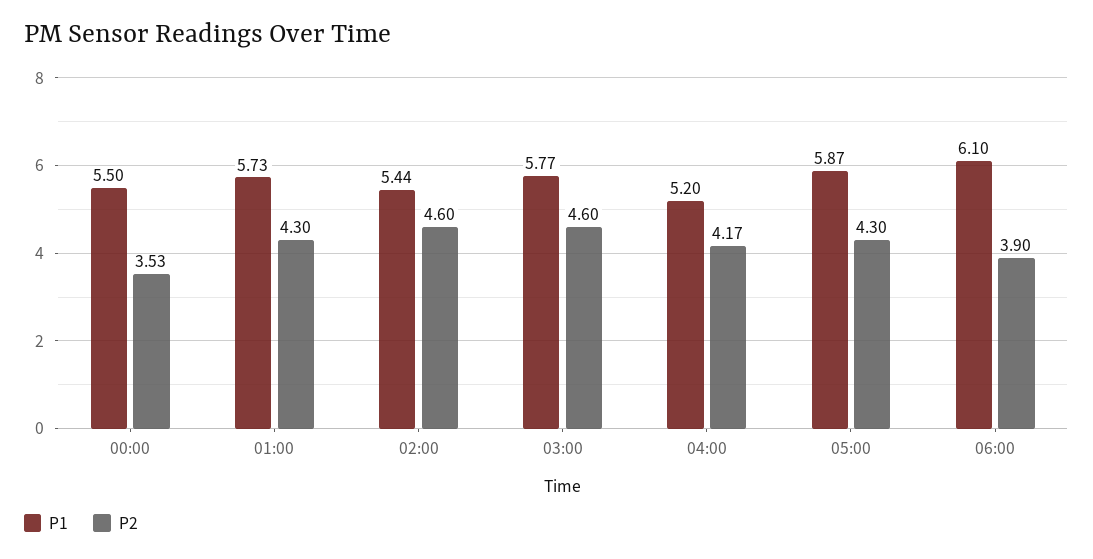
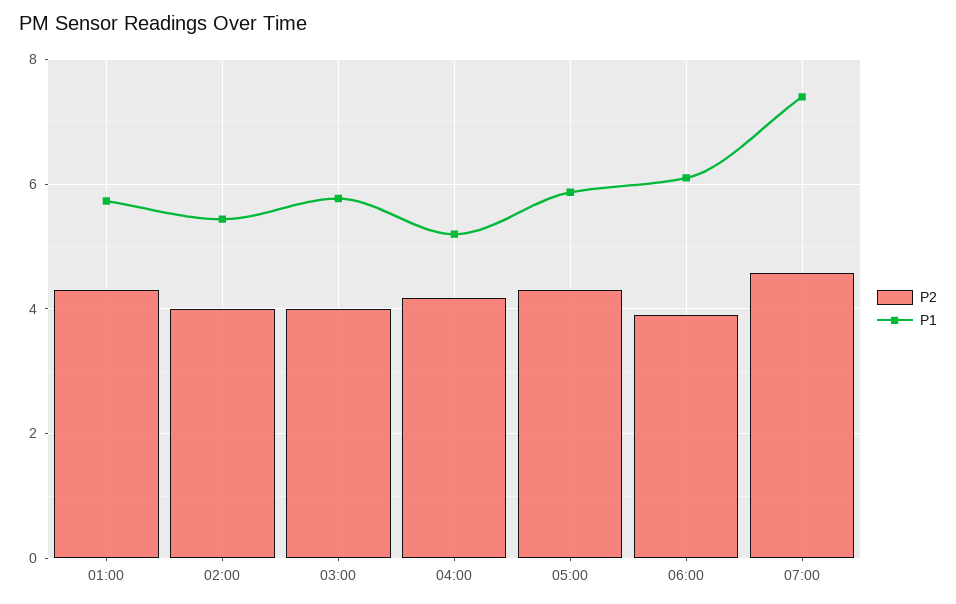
P1, 00:00: 5.5 -> none
P2, 00:00: 3.53 -> none
P2, 02:00: 4.6 -> 4
P2, 03:00: 4.6 -> 4
P2, 07:00: none -> 4.6
P1, 07:00: none -> 7.4

